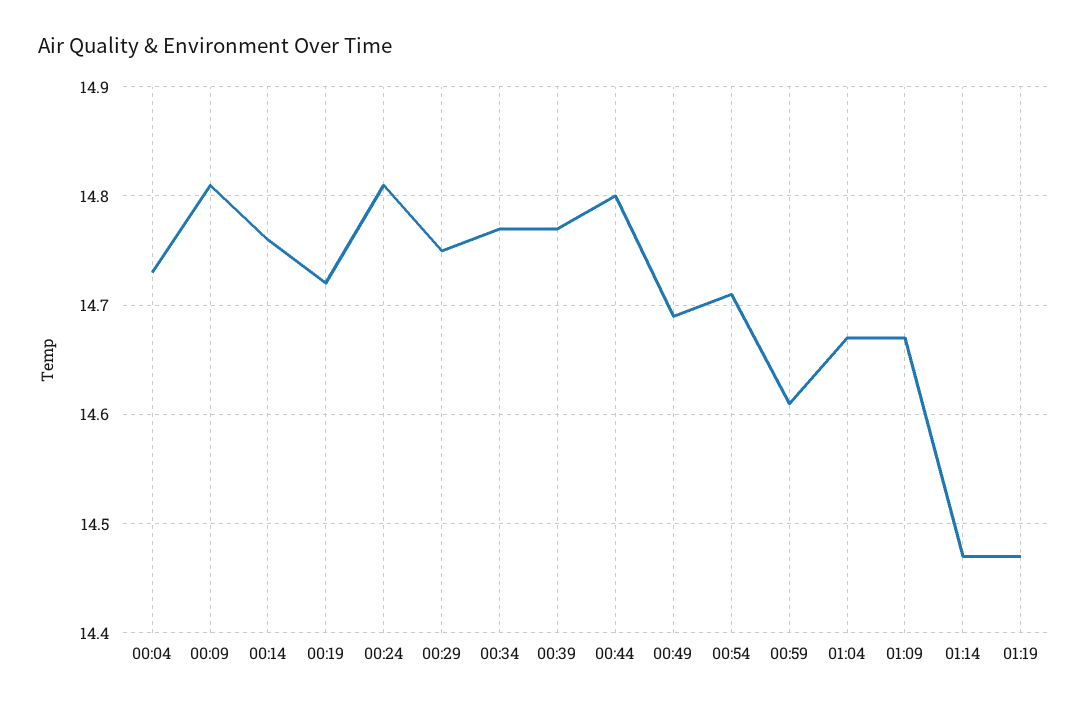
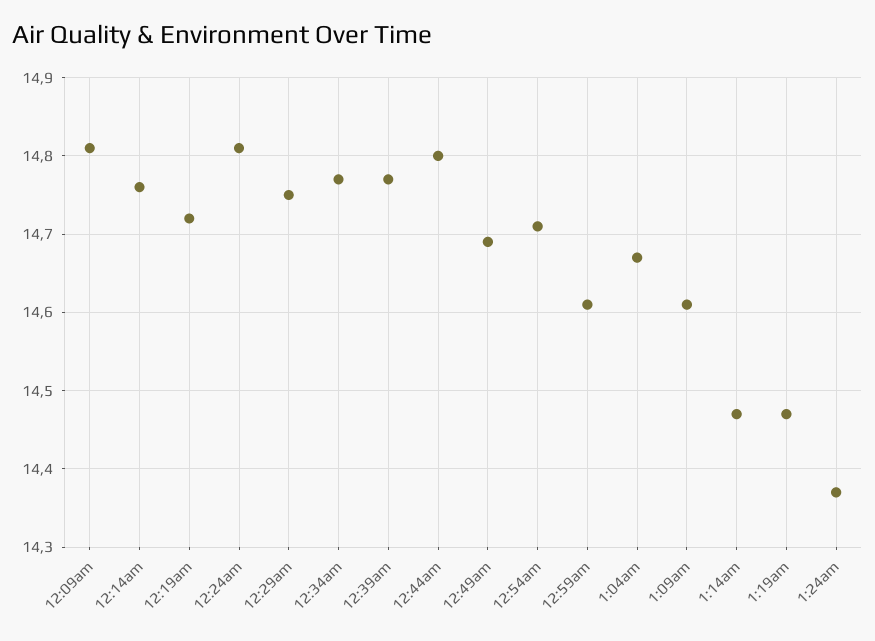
00:04: 14.73 -> none
01:09: 14.67 -> 14.61
1:24am: none -> 14.37

